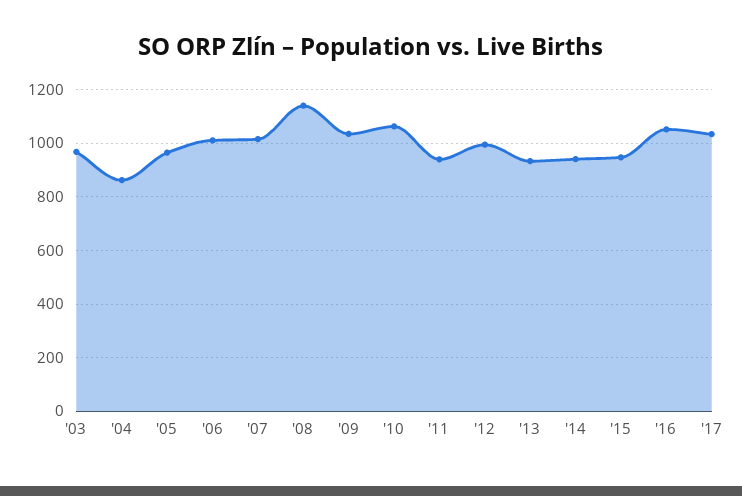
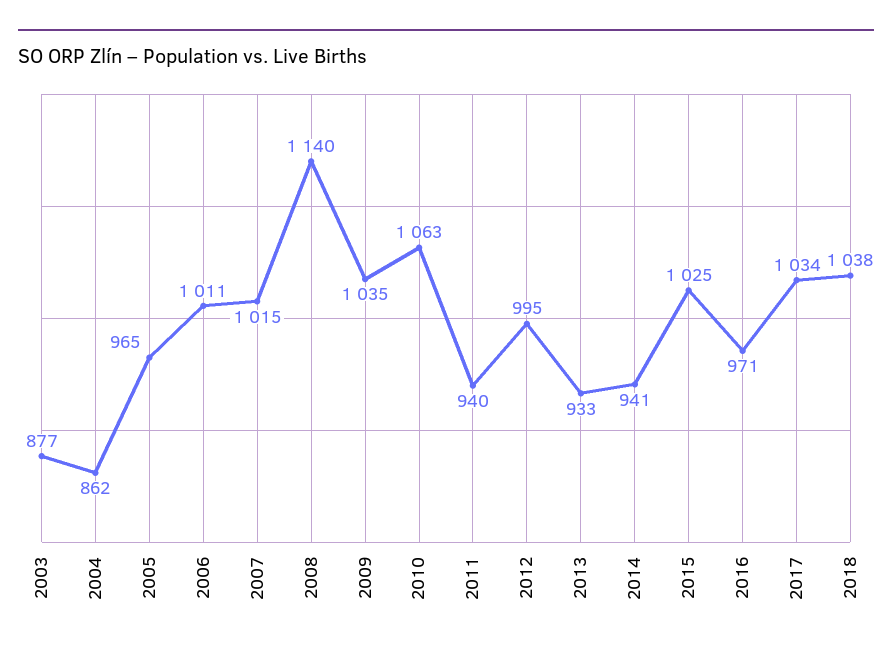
'03: 975 -> 877
'15: 950 -> 1025
'16: 1050 -> 971
2018: none -> 1038

